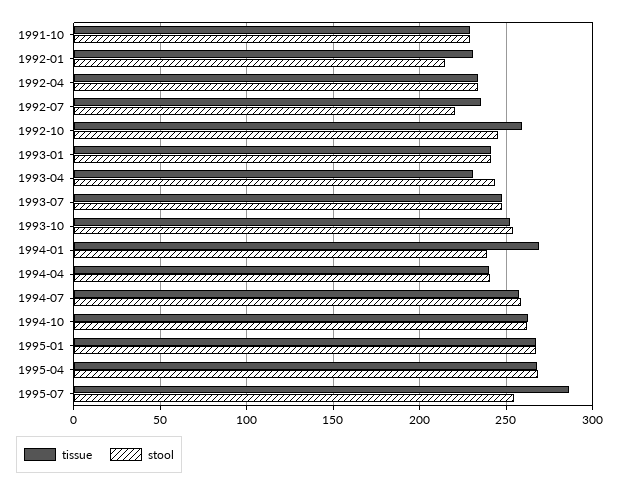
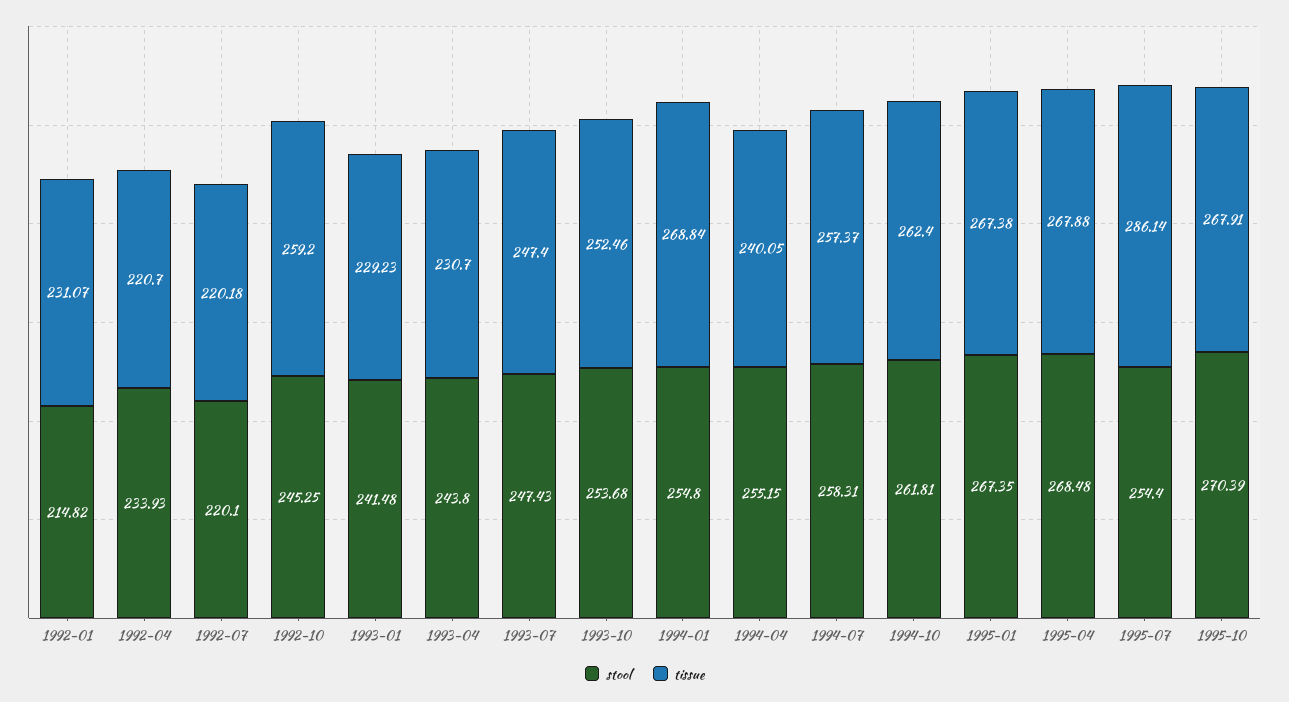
tissue, 1991-10: 230 -> none
stool, 1991-10: 230 -> none
tissue, 1992-04: 235 -> 220.7
tissue, 1992-07: 235 -> 220.18
tissue, 1993-01: 240 -> 229.23
stool, 1994-01: 240 -> 254.8
stool, 1994-04: 240 -> 255.15
stool, 1995-10: none -> 270.39
tissue, 1995-10: none -> 267.91

